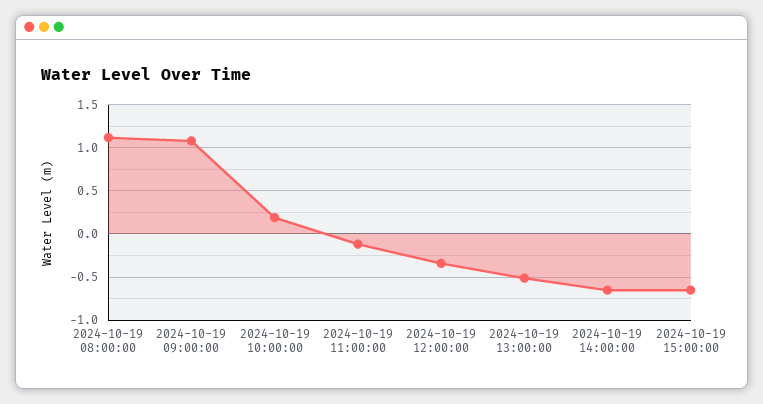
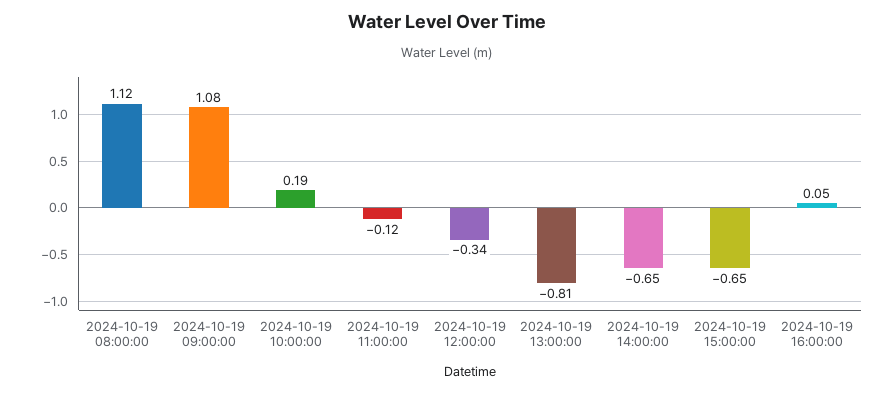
2024-10-19 13:00:00: -0.5 -> -0.81
2024-10-19 16:00:00: none -> 0.05

